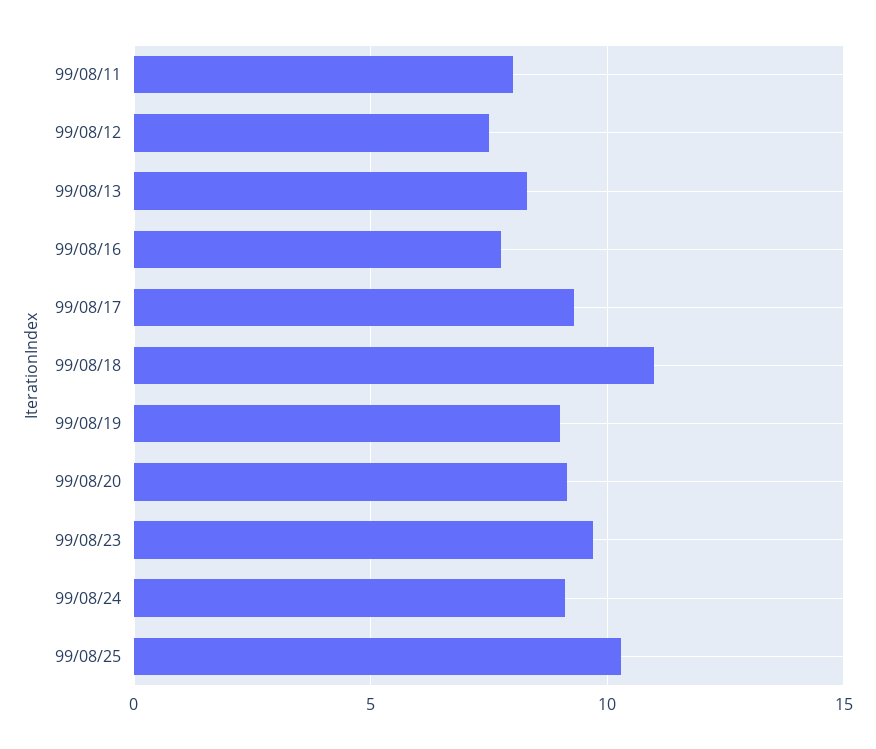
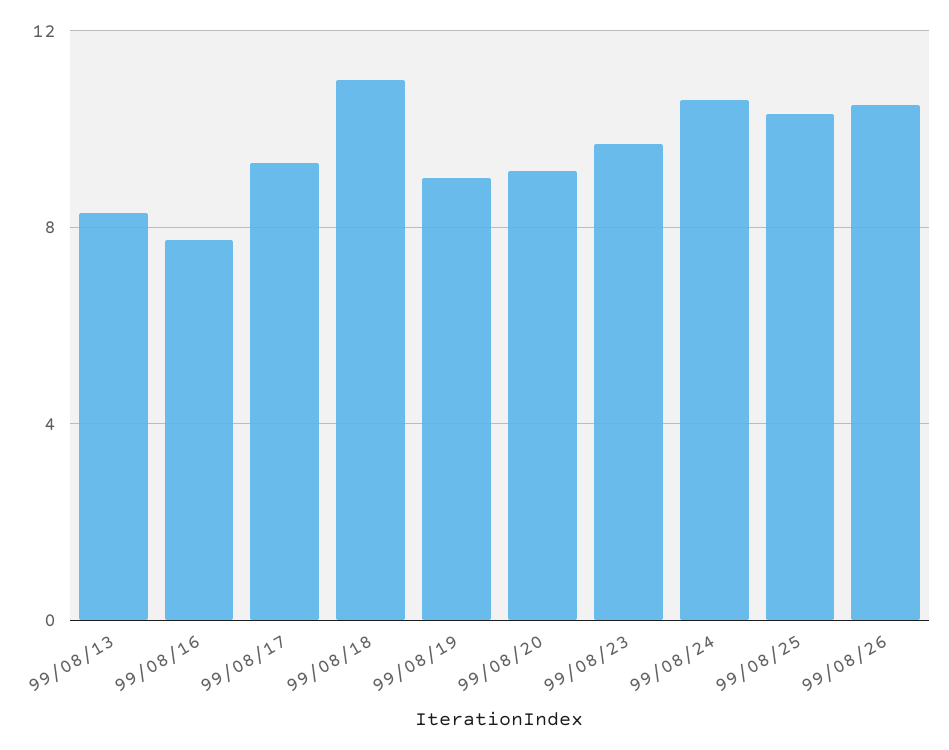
99/08/11: 8 -> none
99/08/12: 7.5 -> none
99/08/24: 9 -> 10.5
99/08/26: none -> 10.5

